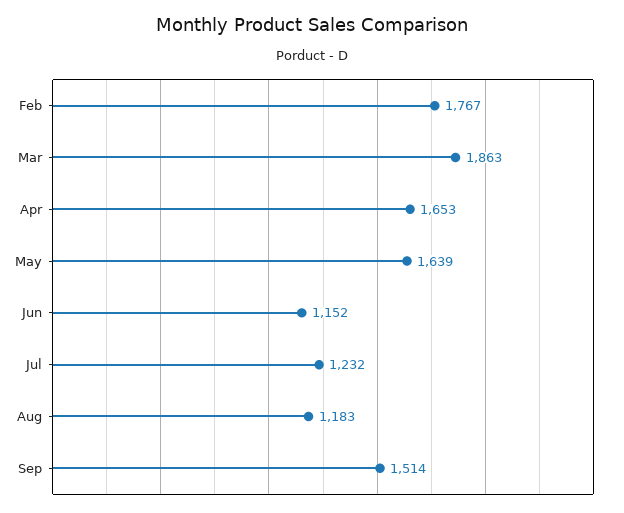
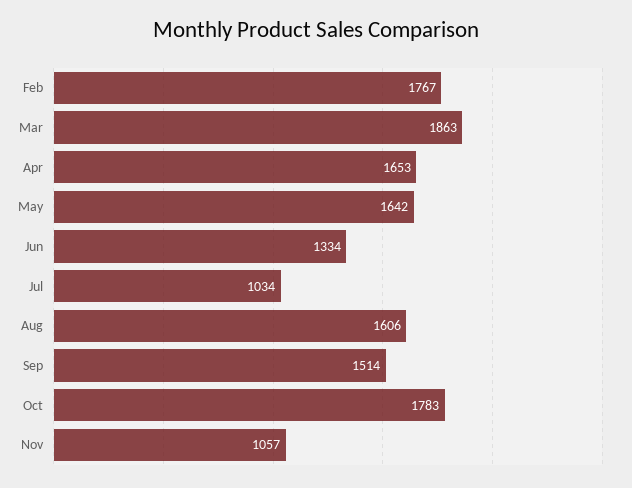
May: 1639 -> 1642
Jun: 1152 -> 1334
Jul: 1232 -> 1034
Aug: 1183 -> 1606
Oct: none -> 1783
Nov: none -> 1057

